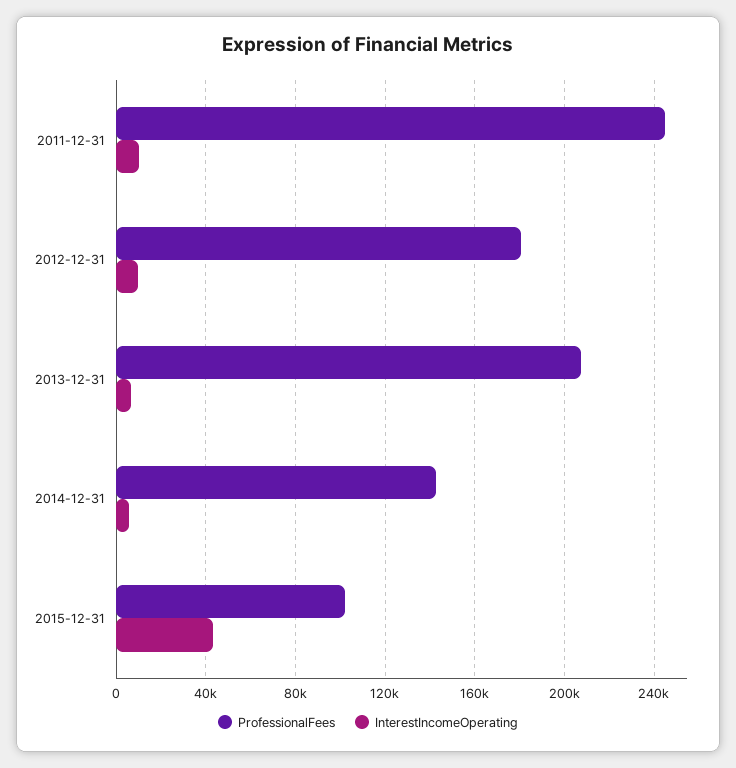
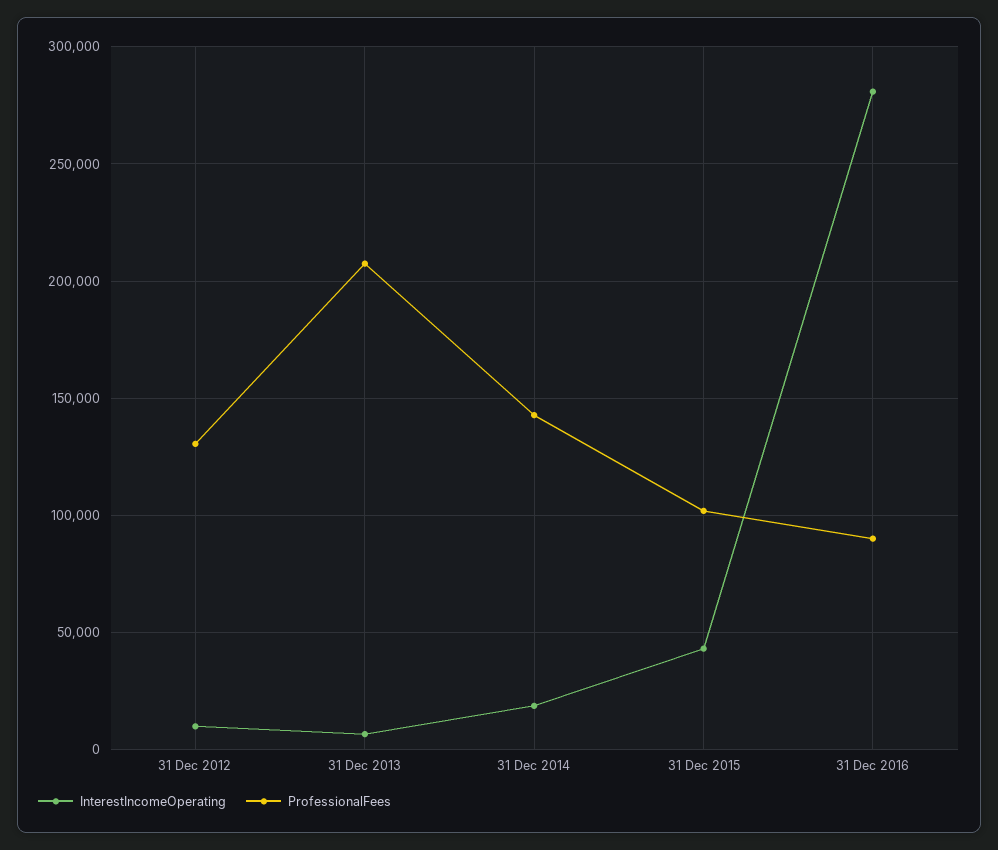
ProfessionalFees, 2011-12-31: 245000 -> none
InterestIncomeOperating, 2011-12-31: 10000 -> none
ProfessionalFees, 2012-12-31: 180000 -> 130000
InterestIncomeOperating, 2014-12-31: 5000 -> 20000
InterestIncomeOperating, 31 Dec 2016: none -> 280000
ProfessionalFees, 31 Dec 2016: none -> 90000

